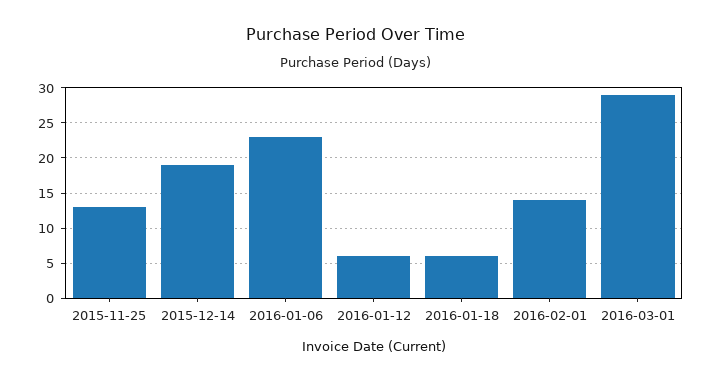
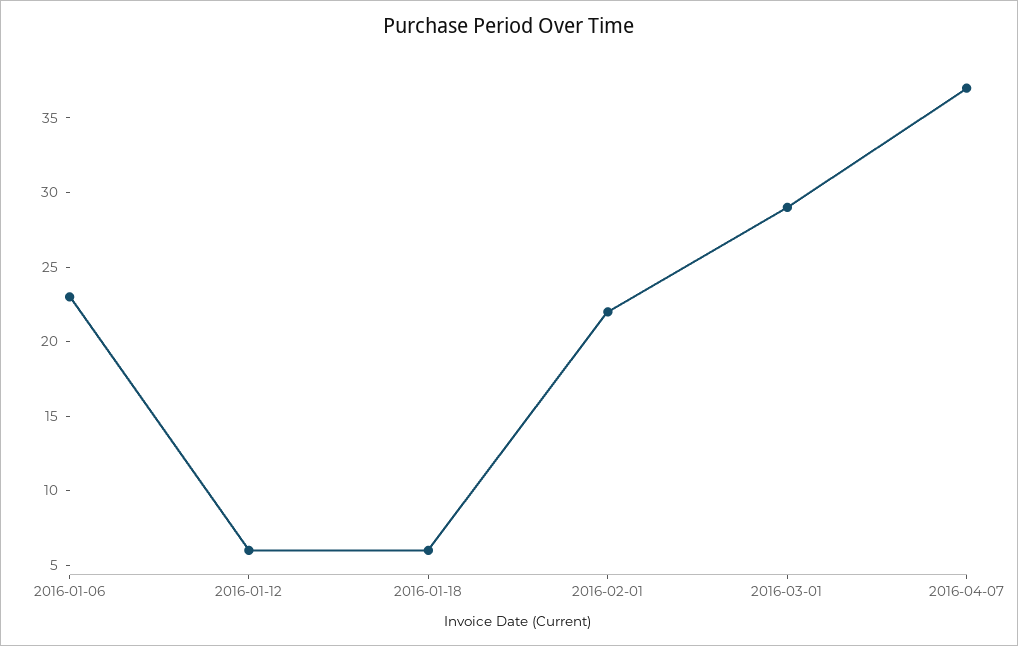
2015-11-25: 13 -> none
2015-12-14: 19 -> none
2016-02-01: 14 -> 22
2016-04-07: none -> 37

